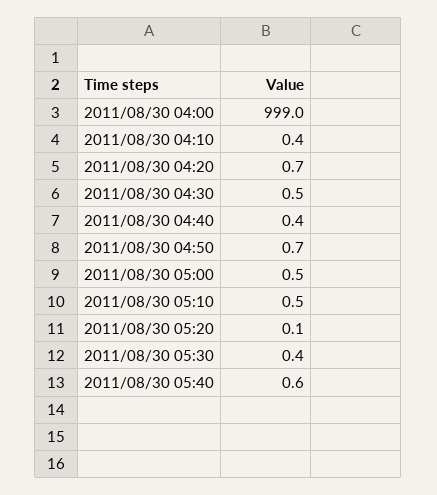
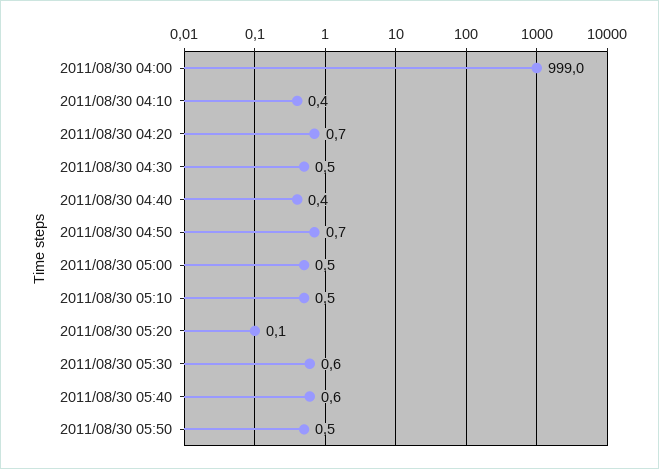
2011/08/30 05:30: 0.4 -> 0.6
2011/08/30 05:50: none -> 0.5

